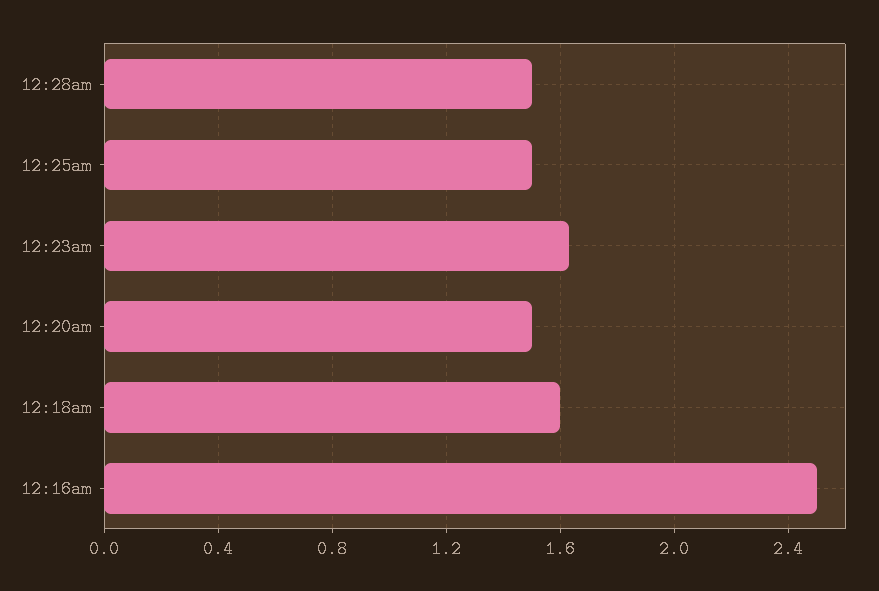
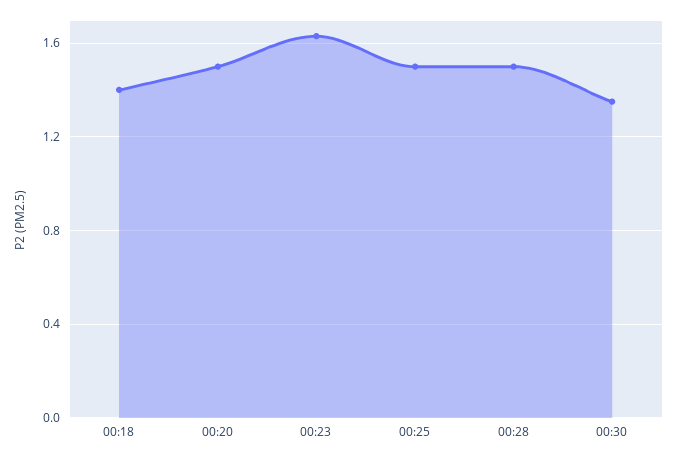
12:18am: 1.6 -> 1.4
12:16am: 2.5 -> none
00:30: none -> 1.35

